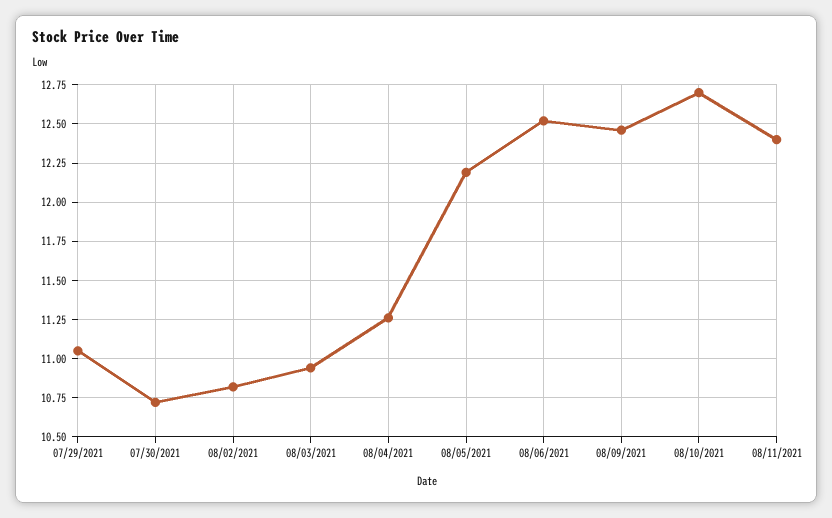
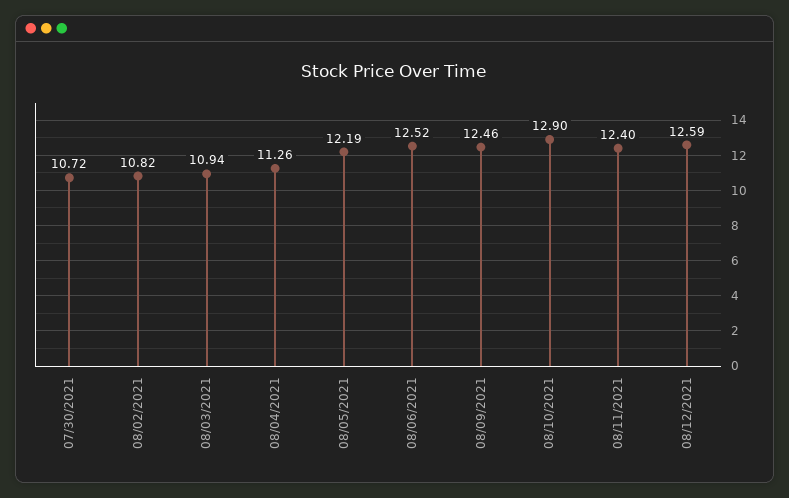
07/29/2021: 11.05 -> none
08/10/2021: 12.7 -> 12.9
08/12/2021: none -> 12.59

